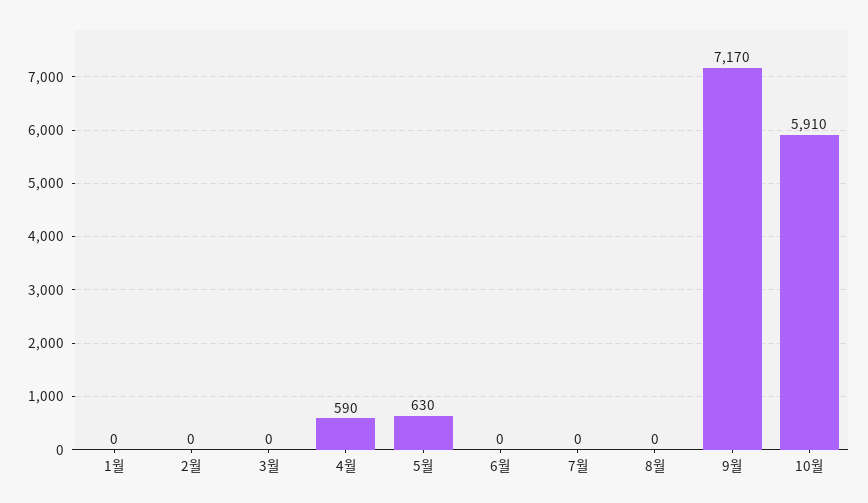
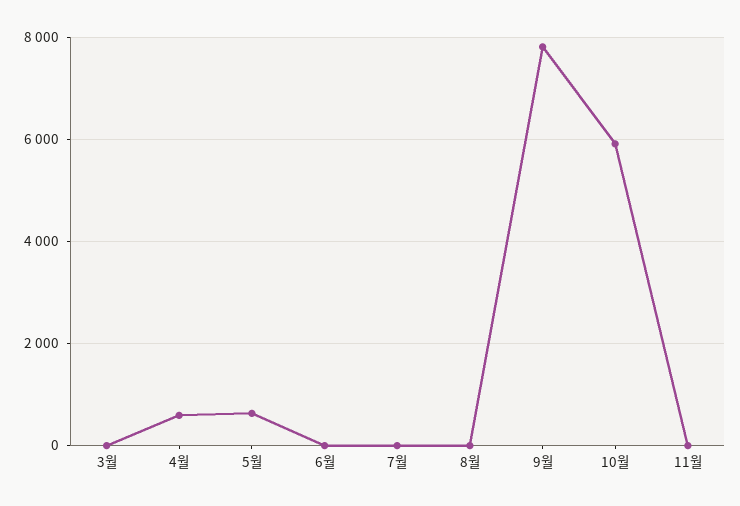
1월: 0 -> none
2월: 0 -> none
9월: 7170 -> 7800
11월: none -> 0

